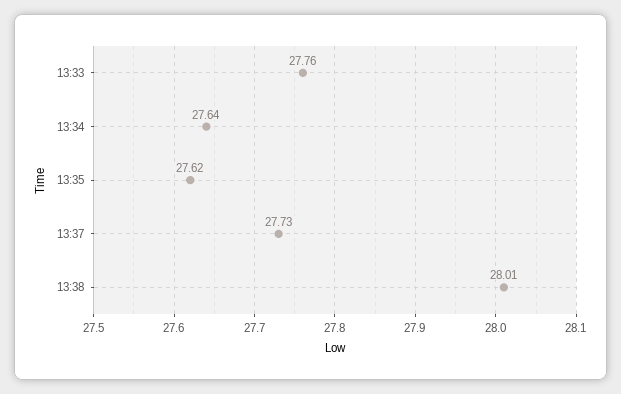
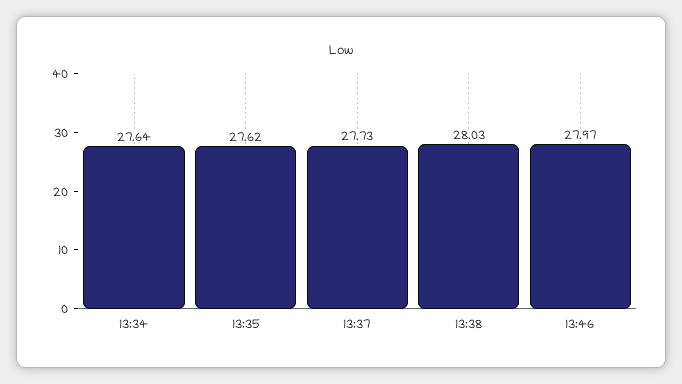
13:33: 27.76 -> none
13:38: 28.01 -> 28.03
13:46: none -> 27.97

